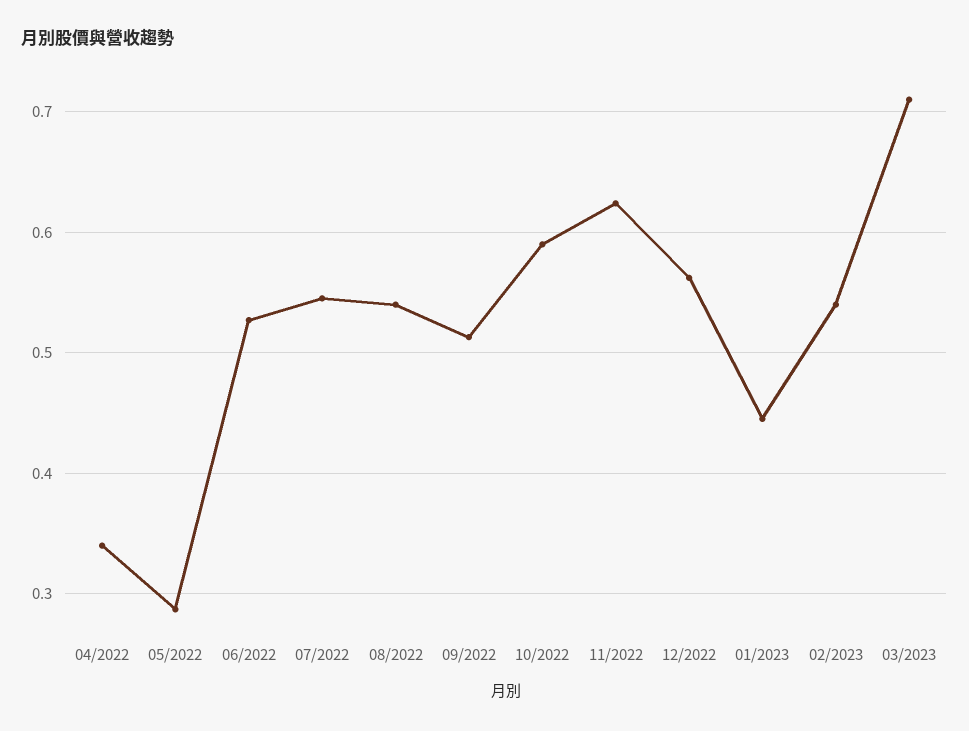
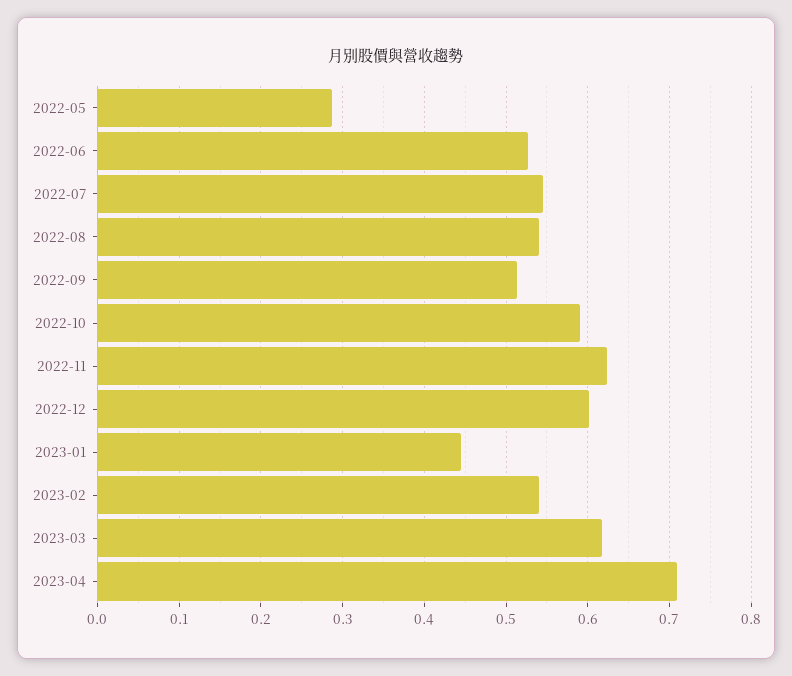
04/2022: 0.34 -> none
12/2022: 0.56 -> 0.6
03/2023: 0.71 -> 0.62
2023-04: none -> 0.71

